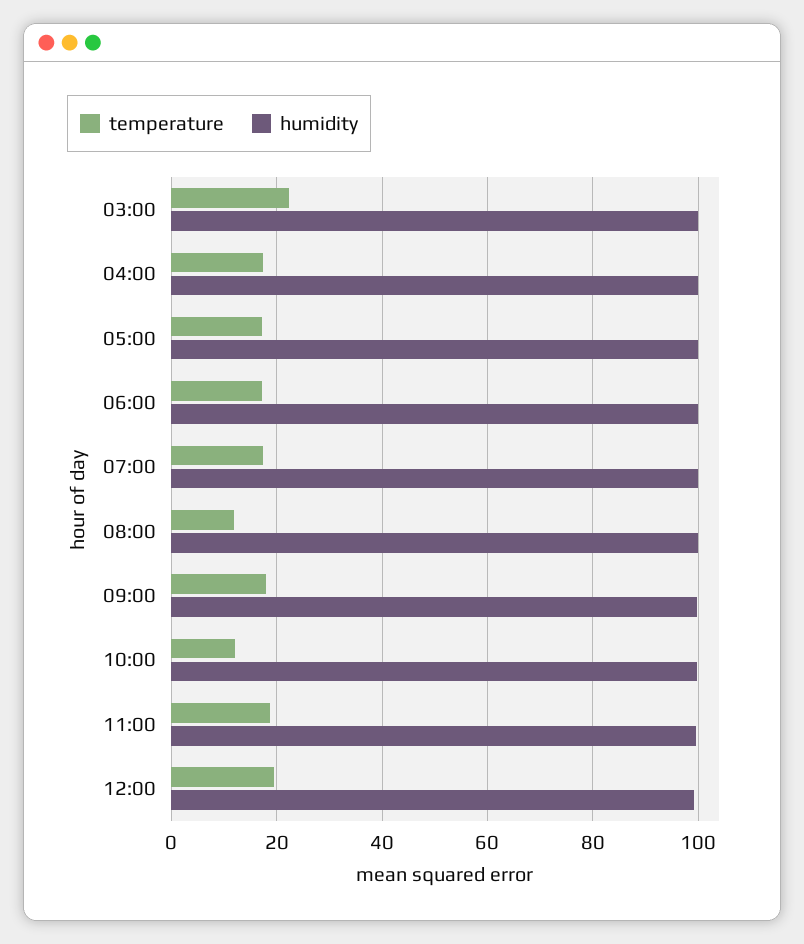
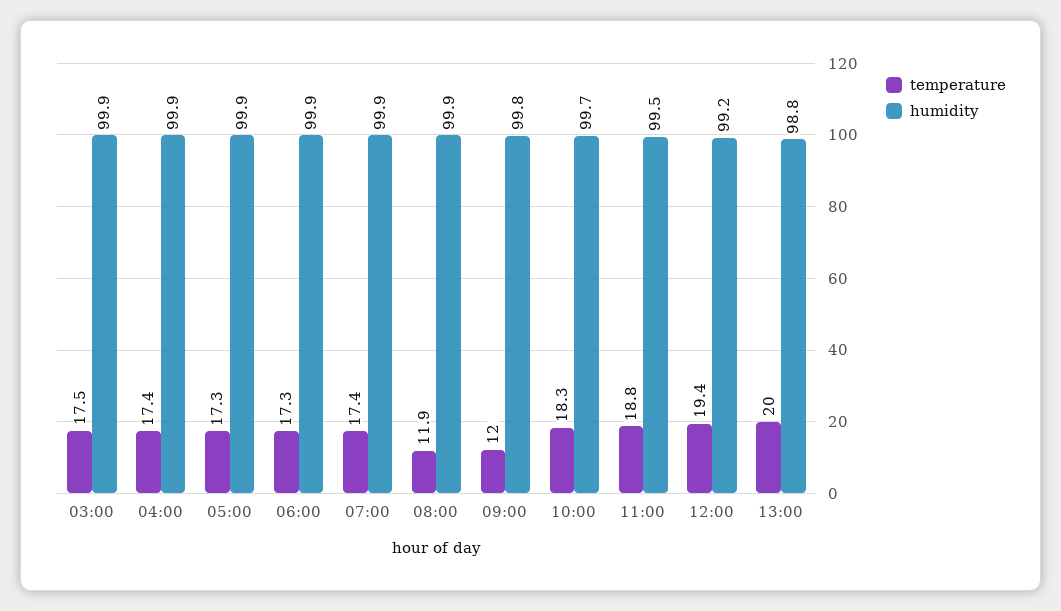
temperature, 03:00: 22 -> 17.5
temperature, 09:00: 18 -> 12
temperature, 10:00: 12 -> 18.3
temperature, 13:00: none -> 20
humidity, 13:00: none -> 98.8

